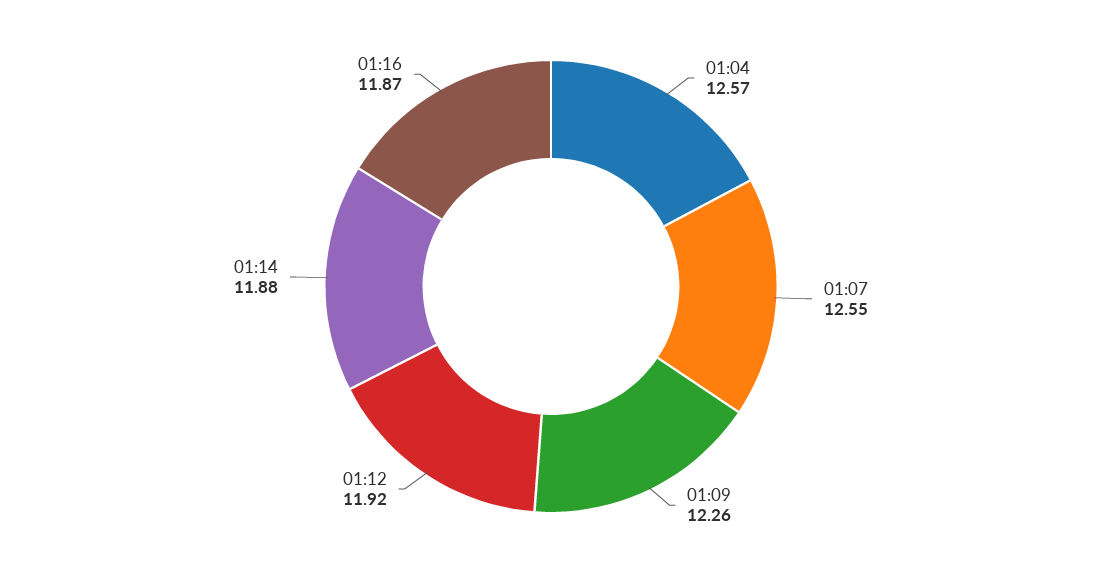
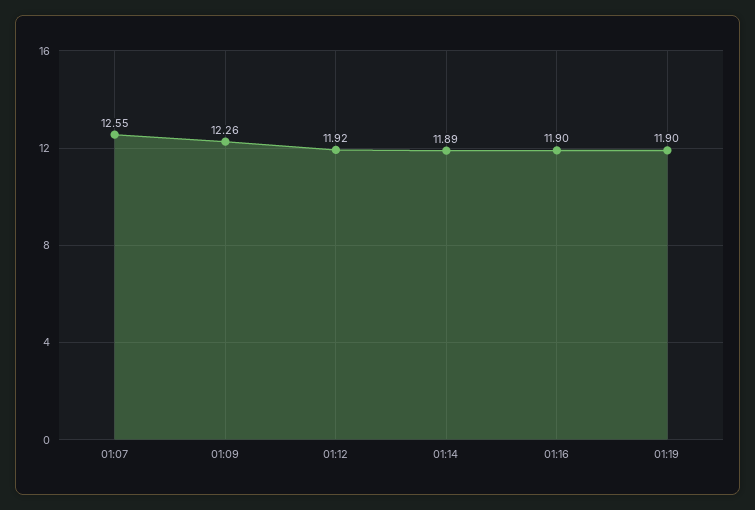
01:04: 12.57 -> none
01:14: 11.88 -> 11.89
01:16: 11.87 -> 11.9
01:19: none -> 11.9

